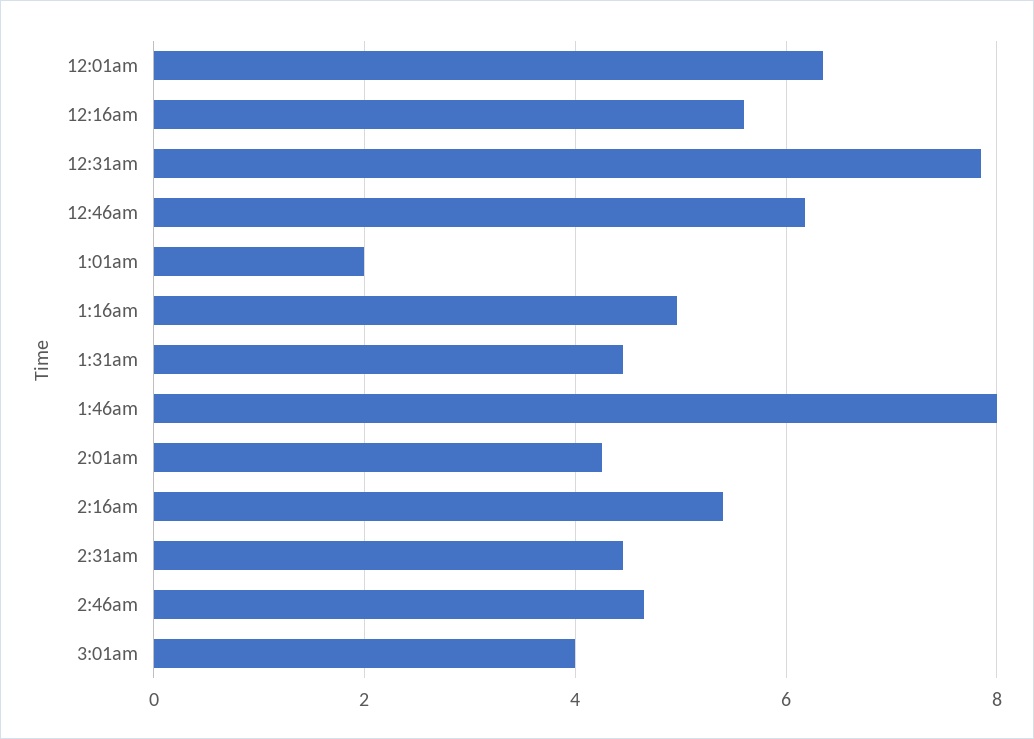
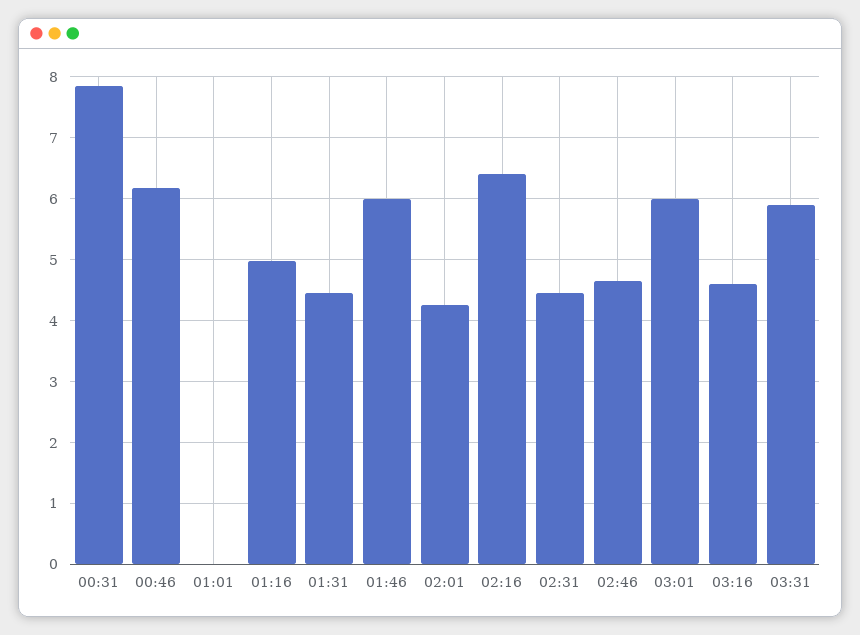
12:01am: 6.4 -> none
12:16am: 5.6 -> none
1:01am: 2 -> 0
1:46am: 8 -> 6
2:16am: 5.4 -> 6.4
3:01am: 4 -> 6
03:16: none -> 4.6
03:31: none -> 5.9

